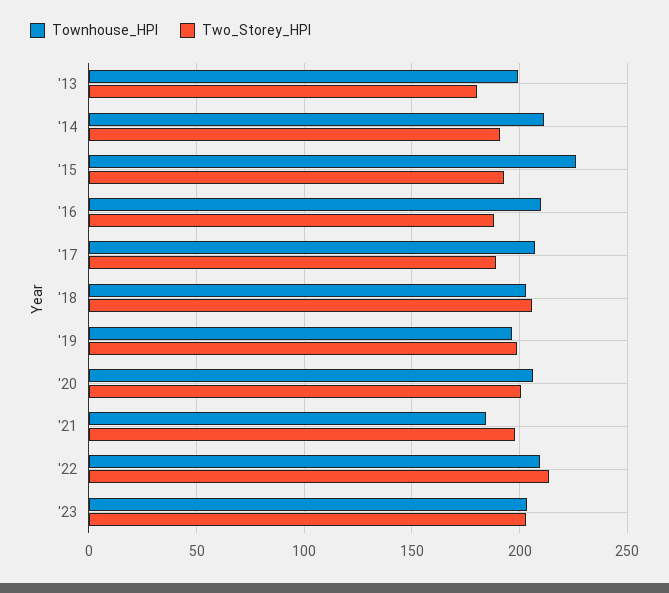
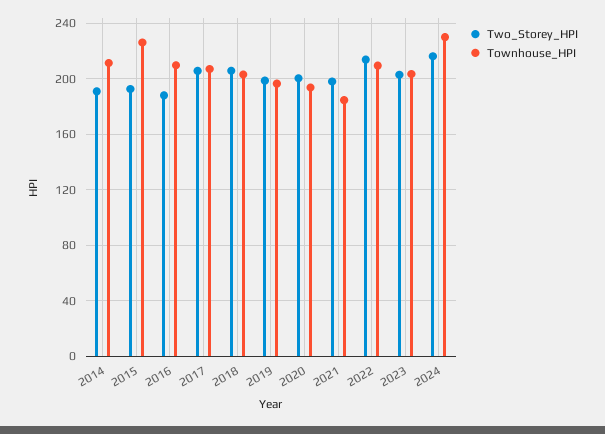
Townhouse_HPI, '13: 200 -> none
Two_Storey_HPI, '13: 180 -> none
Two_Storey_HPI, '17: 190 -> 205
Townhouse_HPI, '20: 205 -> 195
Two_Storey_HPI, 2024: none -> 215
Townhouse_HPI, 2024: none -> 230

